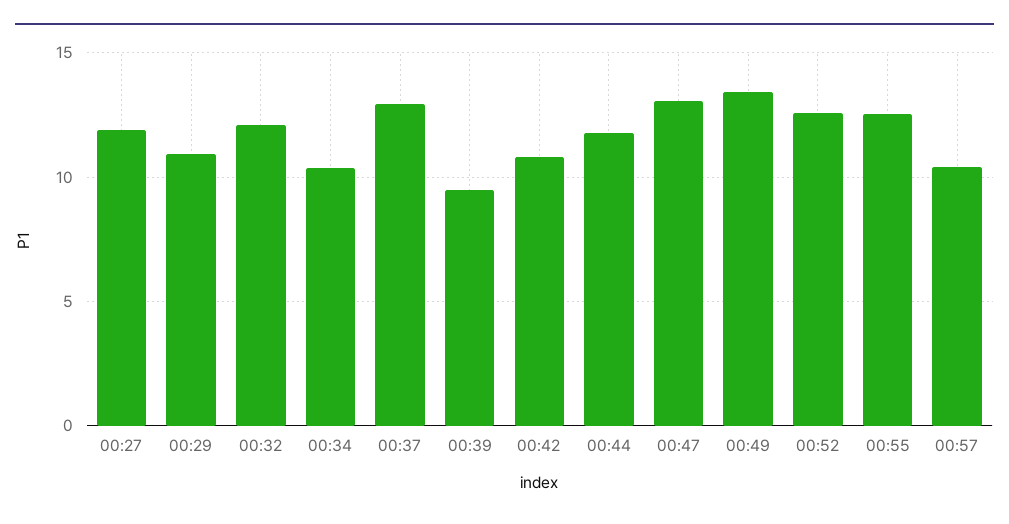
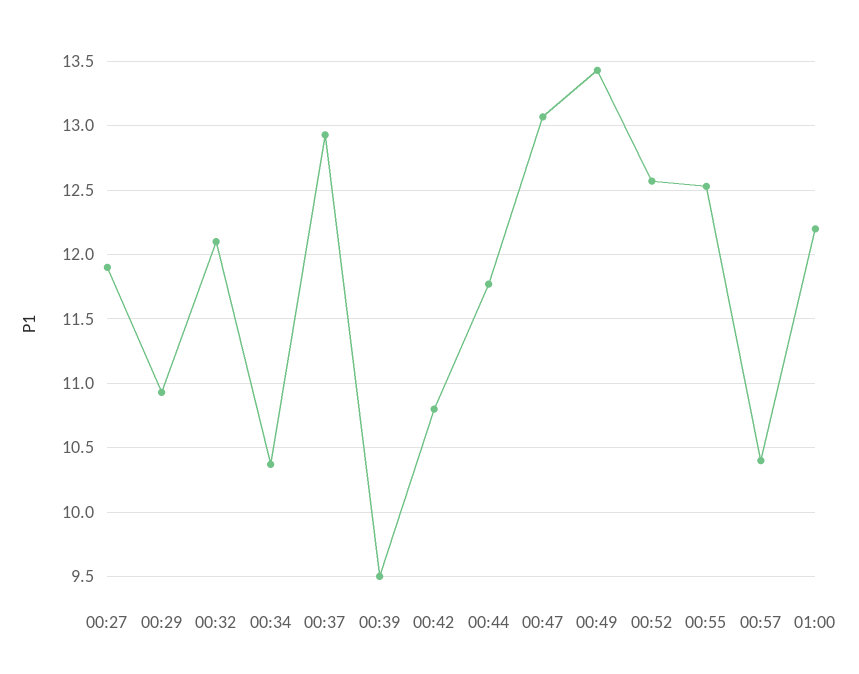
01:00: none -> 12.2

